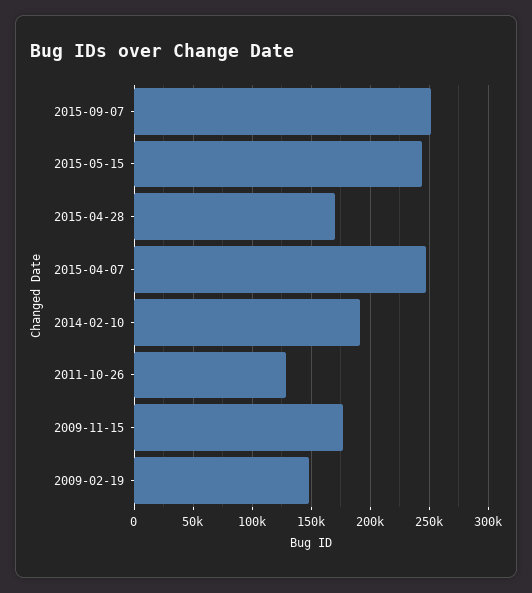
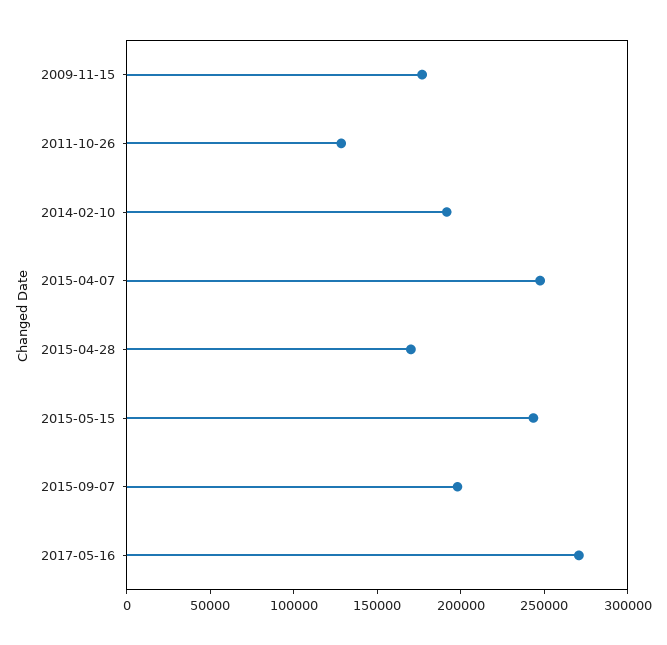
2015-09-07: 250000 -> 200000
2009-02-19: 150000 -> none
2017-05-16: none -> 270000

